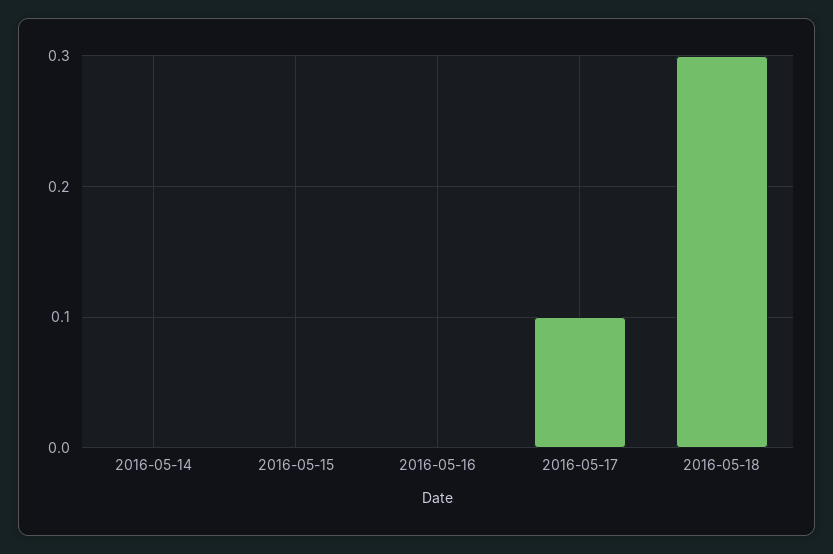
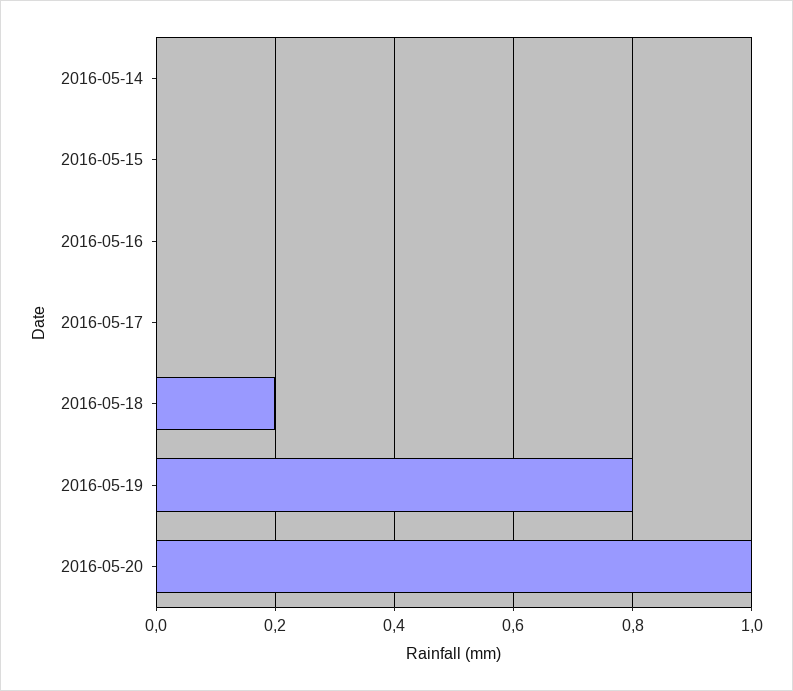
2016-05-17: 0.1 -> 0
2016-05-18: 0.3 -> 0.2
2016-05-19: none -> 0.8
2016-05-20: none -> 1

